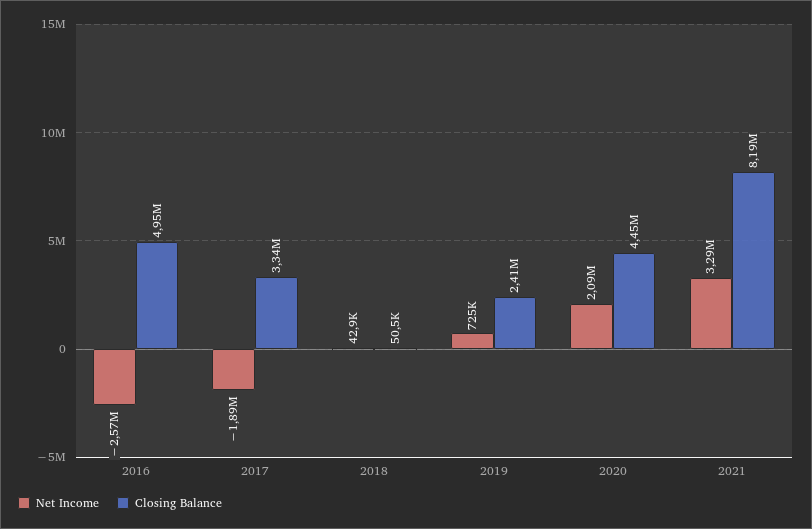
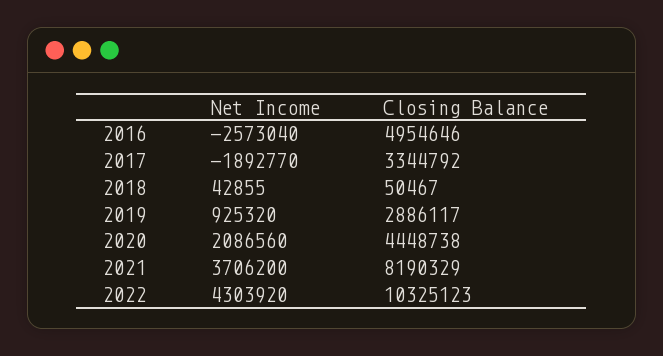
Net Income, 2019: 725000 -> 925320
Closing Balance, 2019: 2410000 -> 2886117
Net Income, 2021: 3290000 -> 3706200
Net Income, 2022: none -> 4303920
Closing Balance, 2022: none -> 10325123

